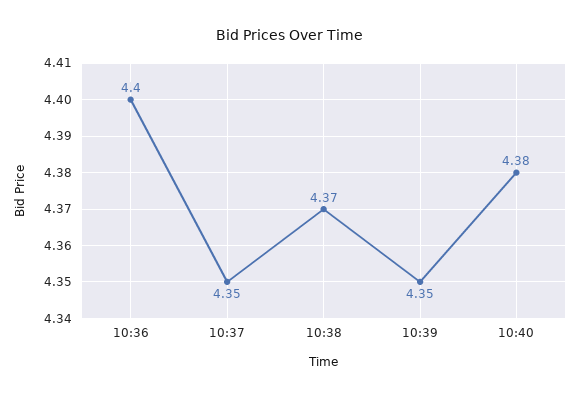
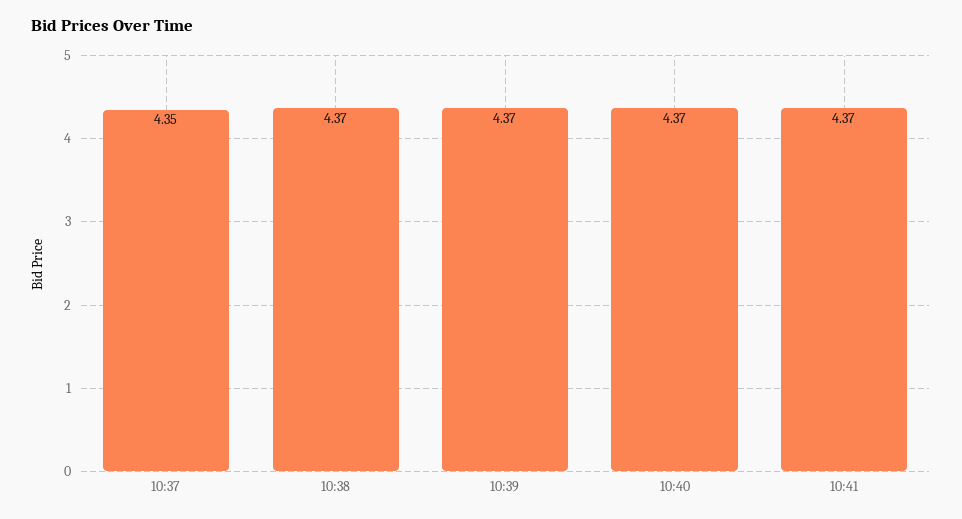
10:36: 4.4 -> none
10:39: 4.35 -> 4.37
10:40: 4.38 -> 4.37
10:41: none -> 4.37

